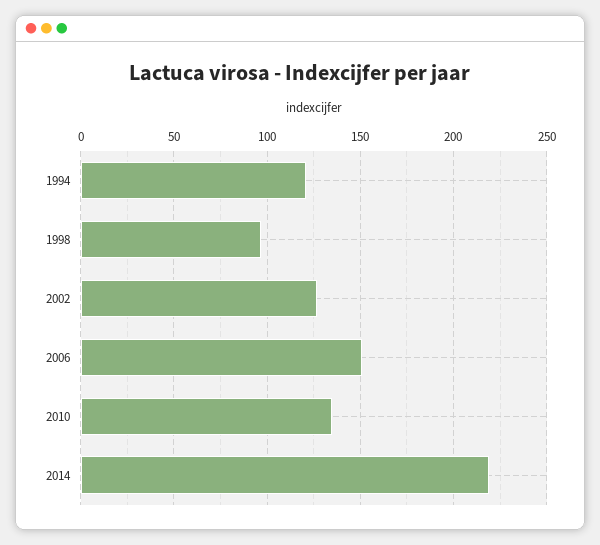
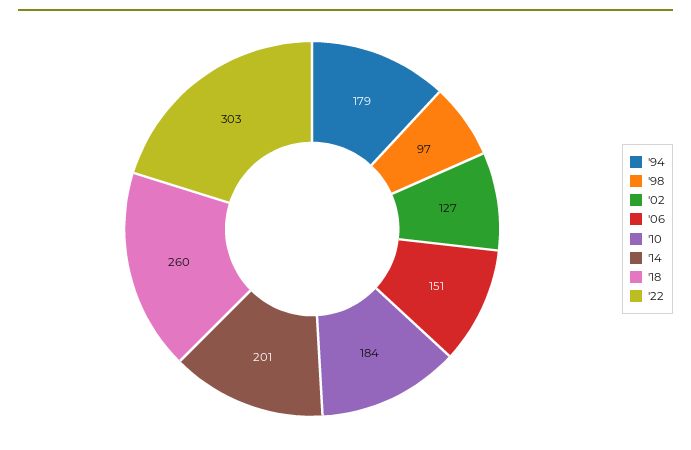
1994: 120 -> 179
2010: 135 -> 184
2014: 220 -> 201
'18: none -> 260
'22: none -> 303

